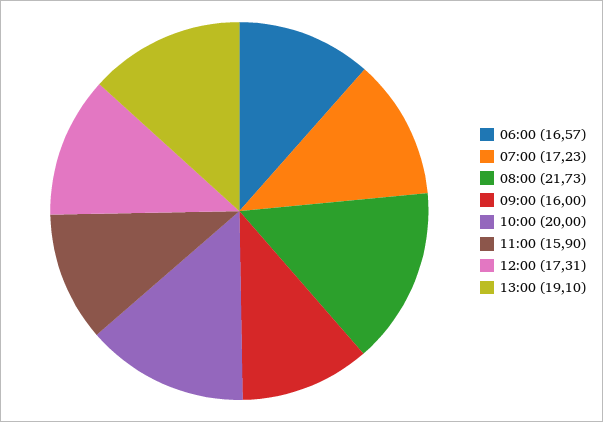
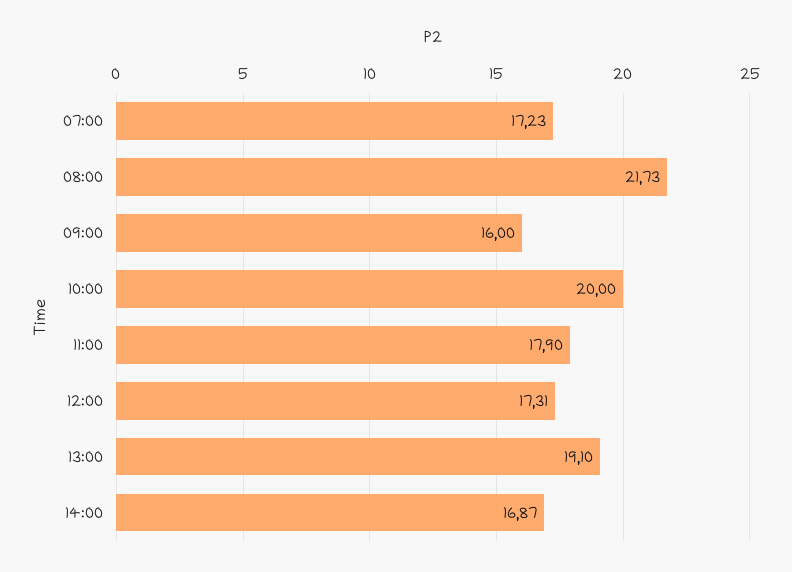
06:00: 16.57 -> none
11:00: 15.9 -> 17.9
14:00: none -> 16.87

